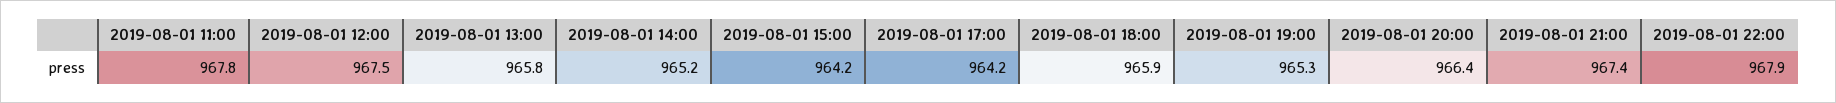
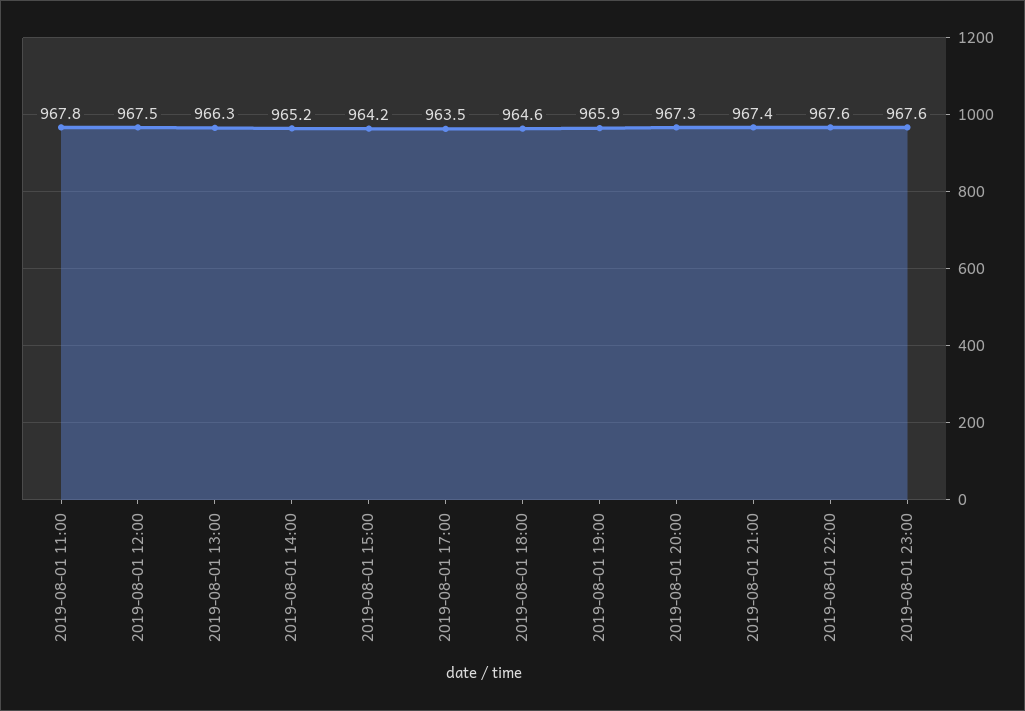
2019-08-01 13:00: 965.8 -> 966.3
2019-08-01 17:00: 964.2 -> 963.5
2019-08-01 18:00: 965.9 -> 964.6
2019-08-01 19:00: 965.3 -> 965.9
2019-08-01 20:00: 966.4 -> 967.3
2019-08-01 22:00: 967.9 -> 967.6
2019-08-01 23:00: none -> 967.6

